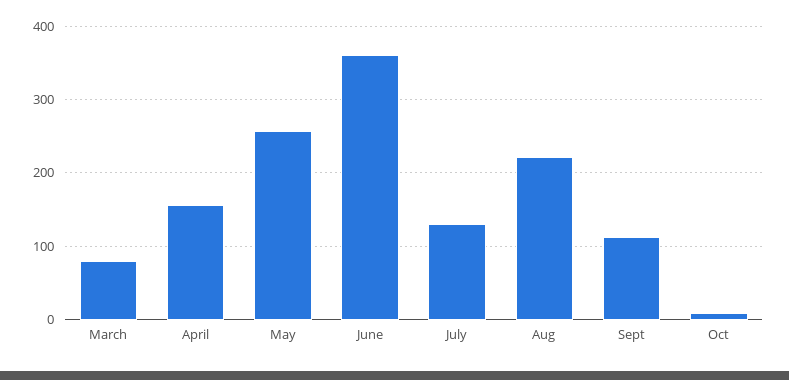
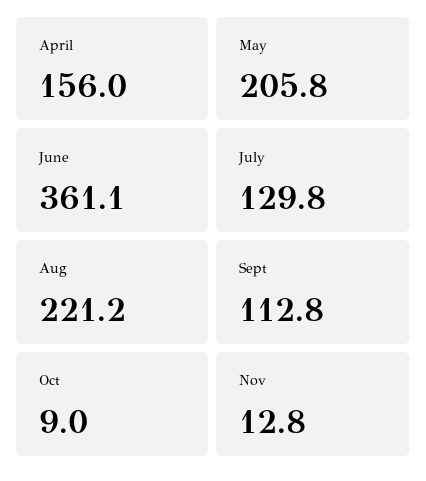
March: 80 -> none
May: 260 -> 205.8
Nov: none -> 12.8

